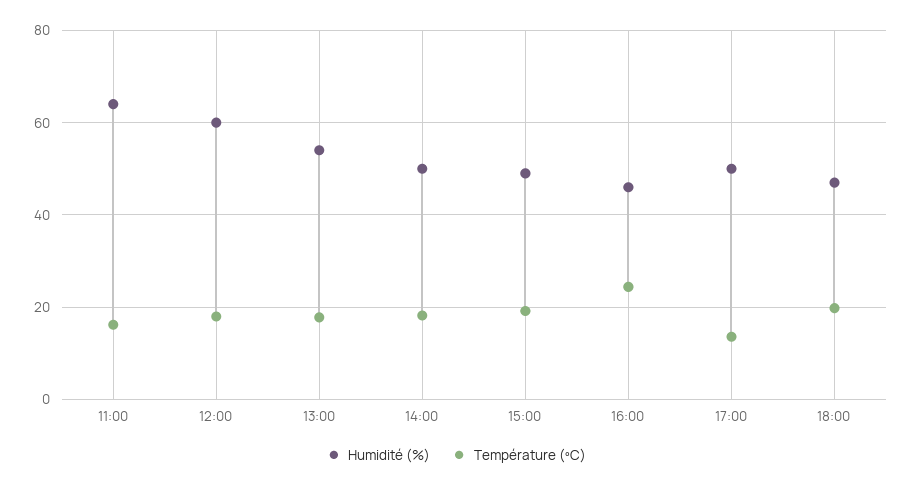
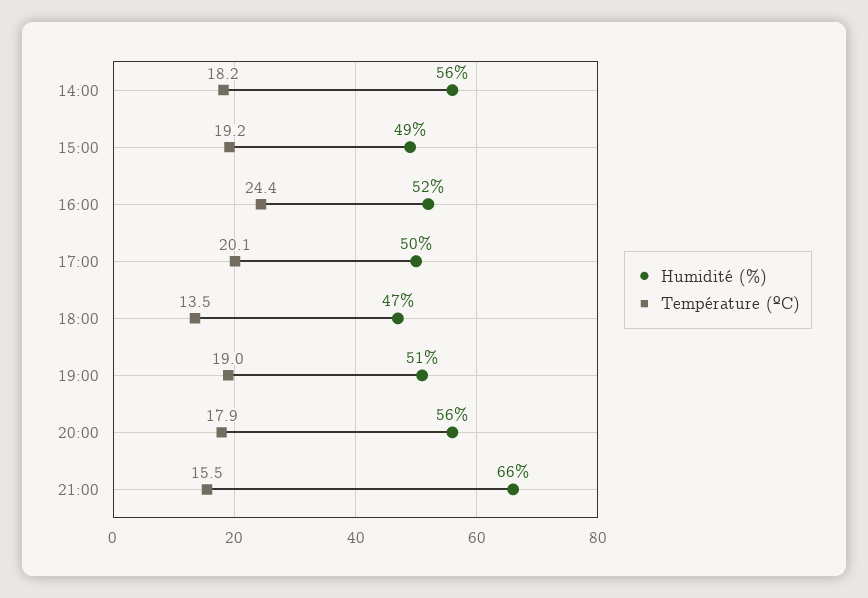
Humidité (%), 11:00: 64 -> none
Température (ºC), 11:00: 16 -> none
Humidité (%), 12:00: 60 -> none
Température (ºC), 12:00: 18 -> none
Humidité (%), 13:00: 54 -> none
Température (ºC), 13:00: 18 -> none
Humidité (%), 14:00: 50 -> 56
Humidité (%), 16:00: 46 -> 52
Température (ºC), 17:00: 14 -> 20.1
Température (ºC), 18:00: 20 -> 13.5
Humidité (%), 19:00: none -> 51
Température (ºC), 19:00: none -> 19
Humidité (%), 20:00: none -> 56
Température (ºC), 20:00: none -> 17.9
Humidité (%), 21:00: none -> 66
Température (ºC), 21:00: none -> 15.5

